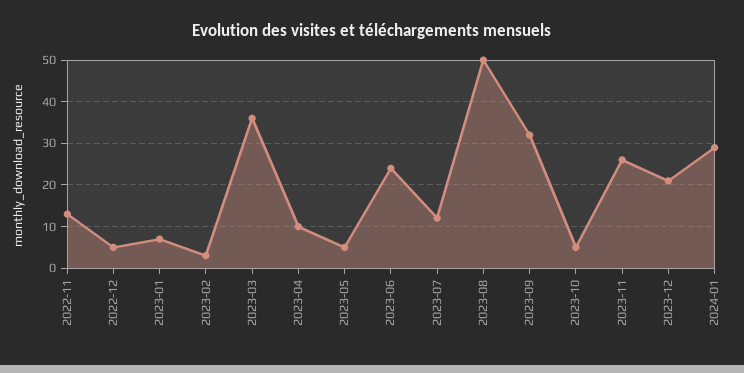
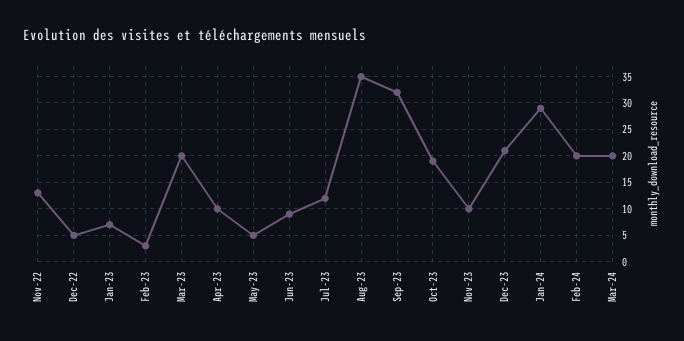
2023-03: 35 -> 20
2023-06: 25 -> 10
2023-08: 50 -> 35
2023-10: 5 -> 20
2023-11: 25 -> 10
Feb-24: none -> 20
Mar-24: none -> 20

